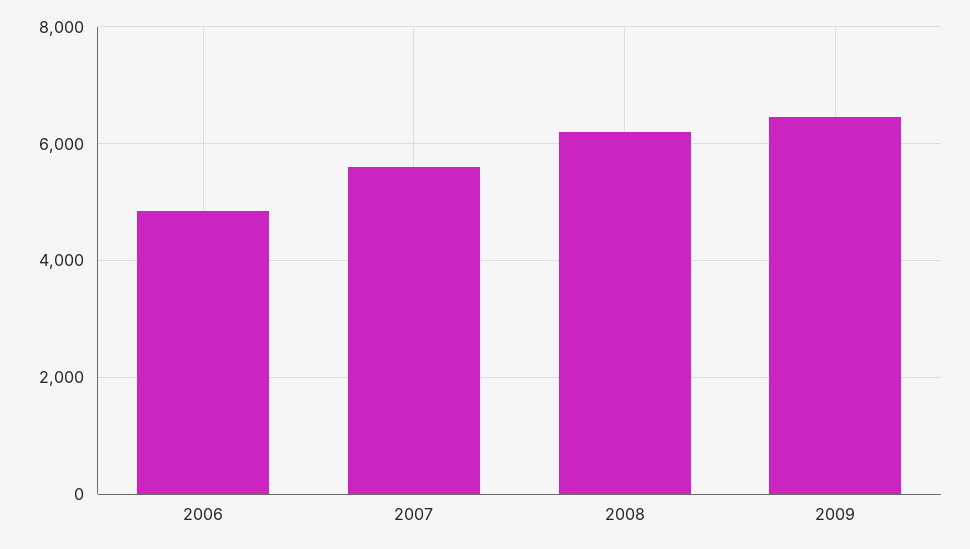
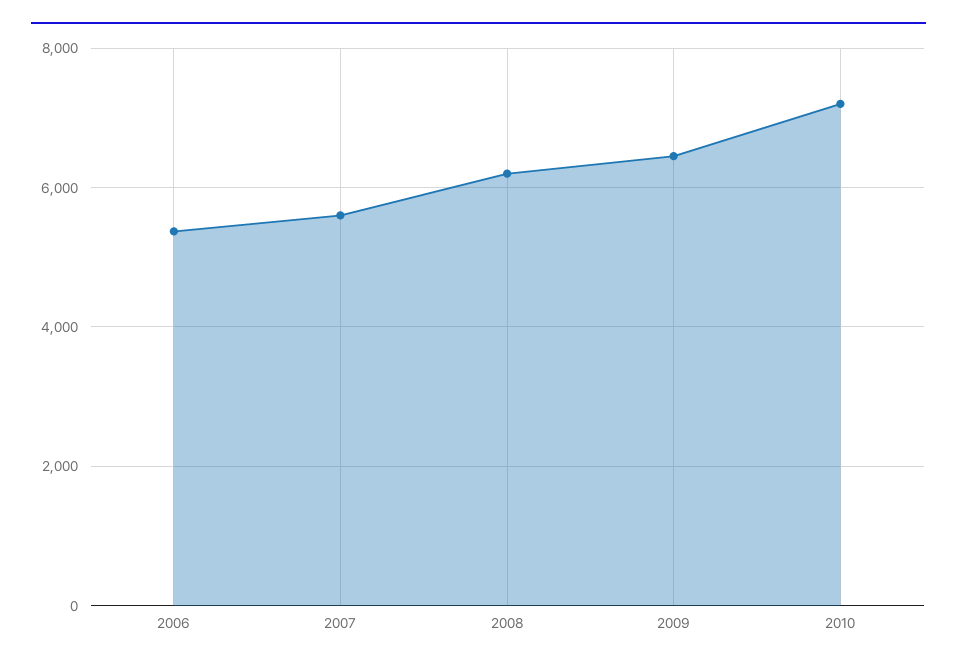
2006: 4800 -> 5400
2010: none -> 7200

